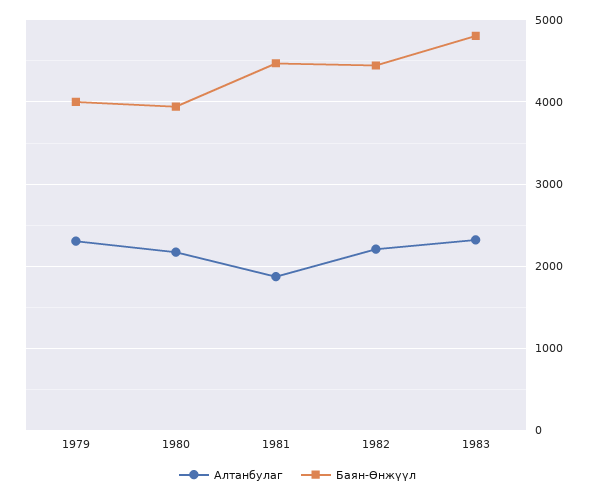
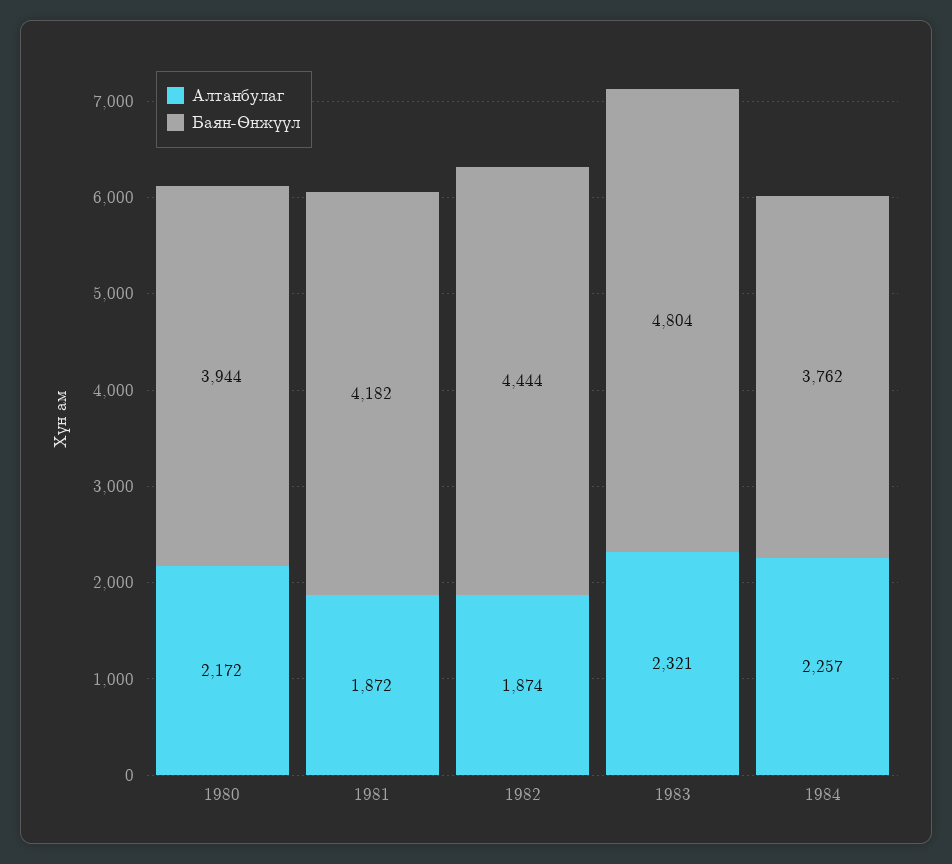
Алтанбулаг, 1979: 2300 -> none
Баян-Өнжүүл, 1979: 4000 -> none
Баян-Өнжүүл, 1981: 4500 -> 4182
Алтанбулаг, 1982: 2200 -> 1874
Алтанбулаг, 1984: none -> 2257
Баян-Өнжүүл, 1984: none -> 3762

